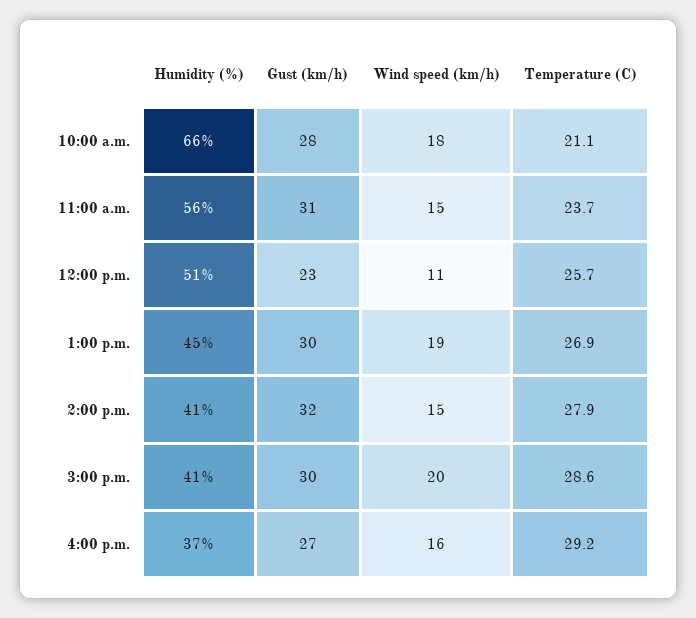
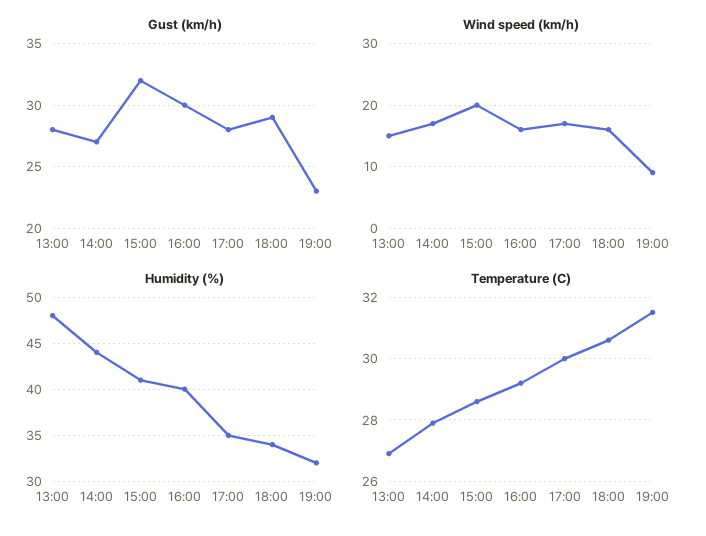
Humidity (%), 10:00 a.m.: 66 -> none
Gust (km/h), 10:00 a.m.: 28 -> none
Wind speed (km/h), 10:00 a.m.: 18 -> none
Temperature (C), 10:00 a.m.: 21.1 -> none
Humidity (%), 11:00 a.m.: 56 -> none
Gust (km/h), 11:00 a.m.: 31 -> none
Wind speed (km/h), 11:00 a.m.: 15 -> none
Temperature (C), 11:00 a.m.: 23.7 -> none
Humidity (%), 12:00 p.m.: 51 -> none
Gust (km/h), 12:00 p.m.: 23 -> none
Wind speed (km/h), 12:00 p.m.: 11 -> none
Temperature (C), 12:00 p.m.: 25.7 -> none
Humidity (%), 1:00 p.m.: 45 -> 48
Gust (km/h), 1:00 p.m.: 30 -> 28
Wind speed (km/h), 1:00 p.m.: 19 -> 15
Humidity (%), 2:00 p.m.: 41 -> 44
Gust (km/h), 2:00 p.m.: 32 -> 27
Wind speed (km/h), 2:00 p.m.: 15 -> 17
Gust (km/h), 3:00 p.m.: 30 -> 32
Humidity (%), 4:00 p.m.: 37 -> 40
Gust (km/h), 4:00 p.m.: 27 -> 30
Gust (km/h), 17:00: none -> 28
Gust (km/h), 18:00: none -> 29
Gust (km/h), 19:00: none -> 23
Wind speed (km/h), 17:00: none -> 17
Wind speed (km/h), 18:00: none -> 16
Wind speed (km/h), 19:00: none -> 9
Humidity (%), 17:00: none -> 35
Humidity (%), 18:00: none -> 34
Humidity (%), 19:00: none -> 32
Temperature (C), 17:00: none -> 30
Temperature (C), 18:00: none -> 30.5
Temperature (C), 19:00: none -> 31.5

